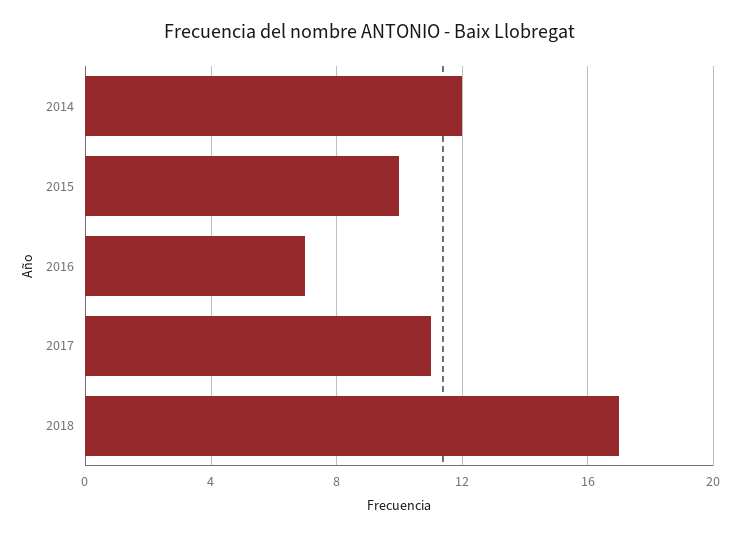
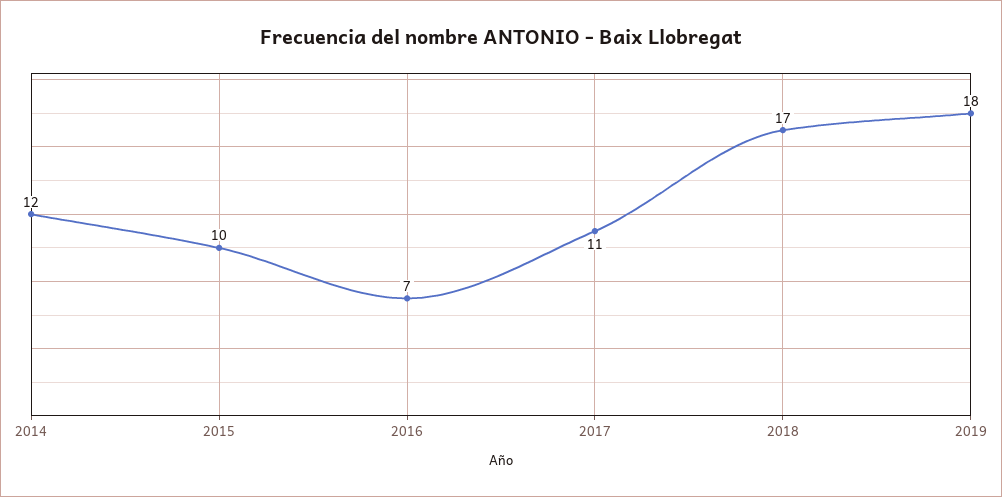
2019: none -> 18

